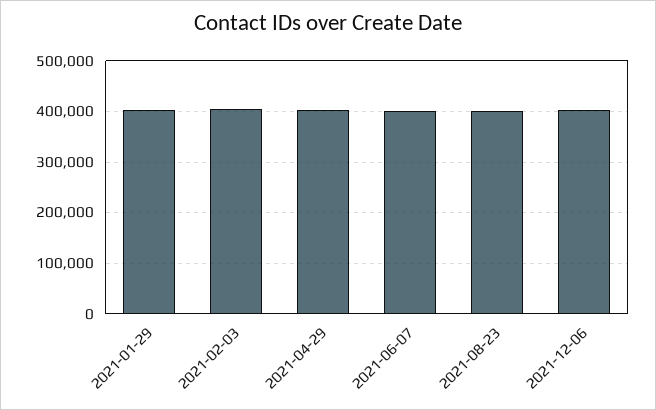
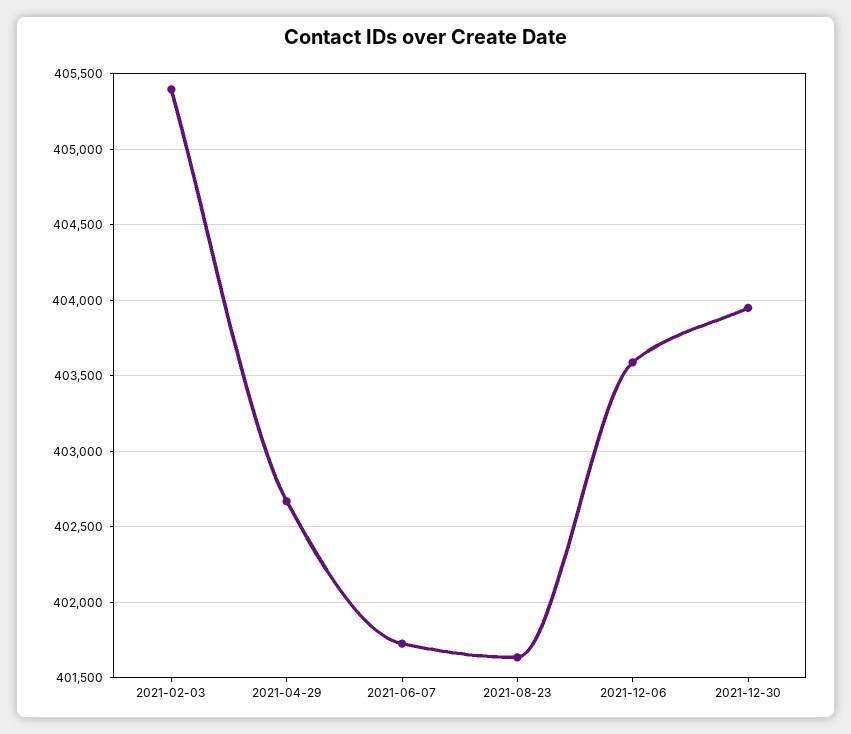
2021-01-29: 400000 -> none
2021-12-30: none -> 403950

